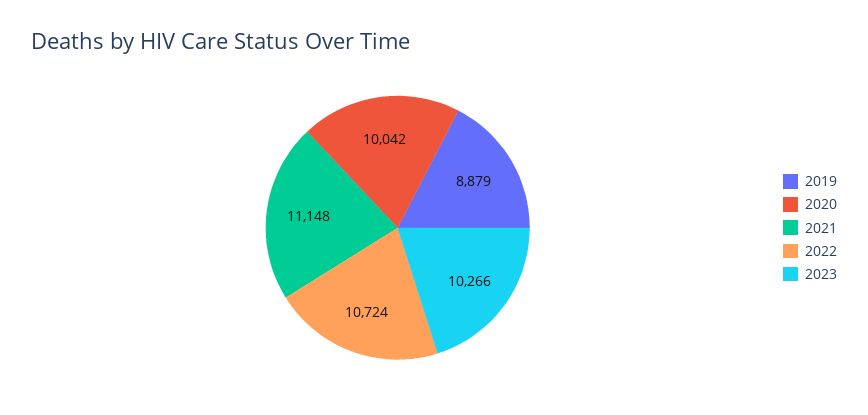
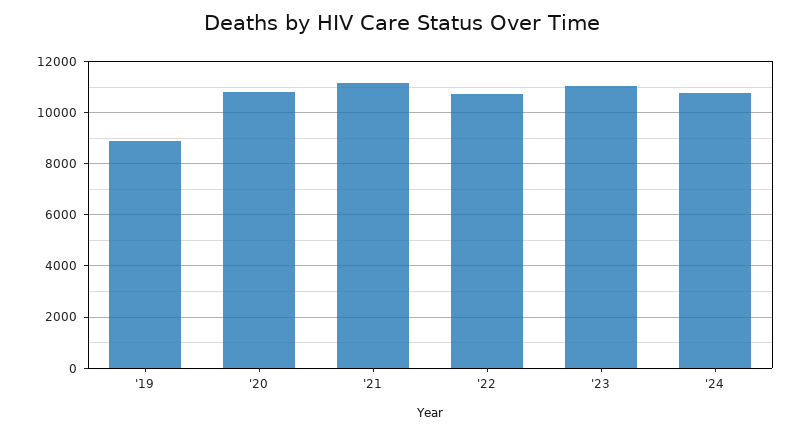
2020: 10042 -> 10750
2023: 10266 -> 11000
'24: none -> 10750

